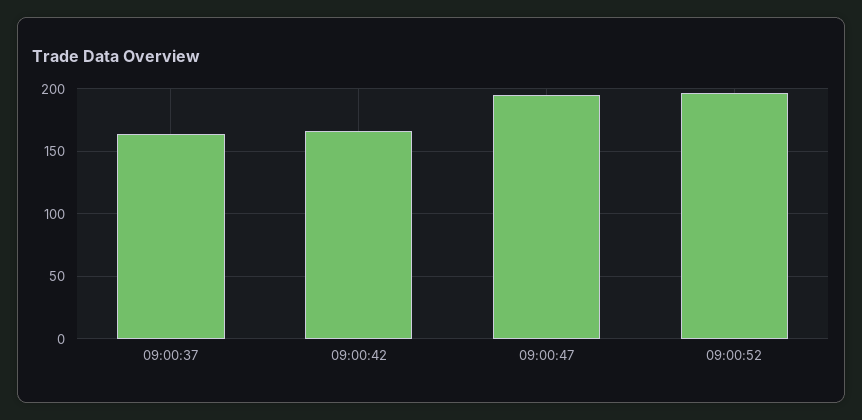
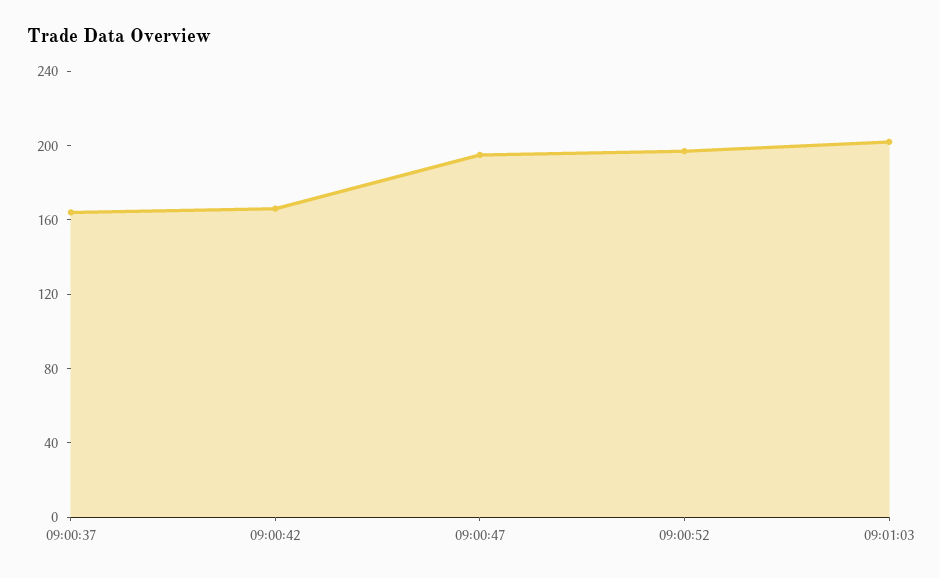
09:01:03: none -> 200

